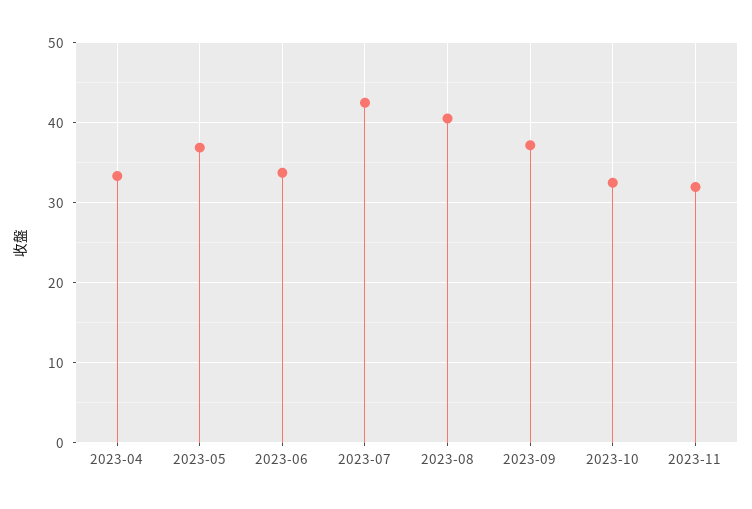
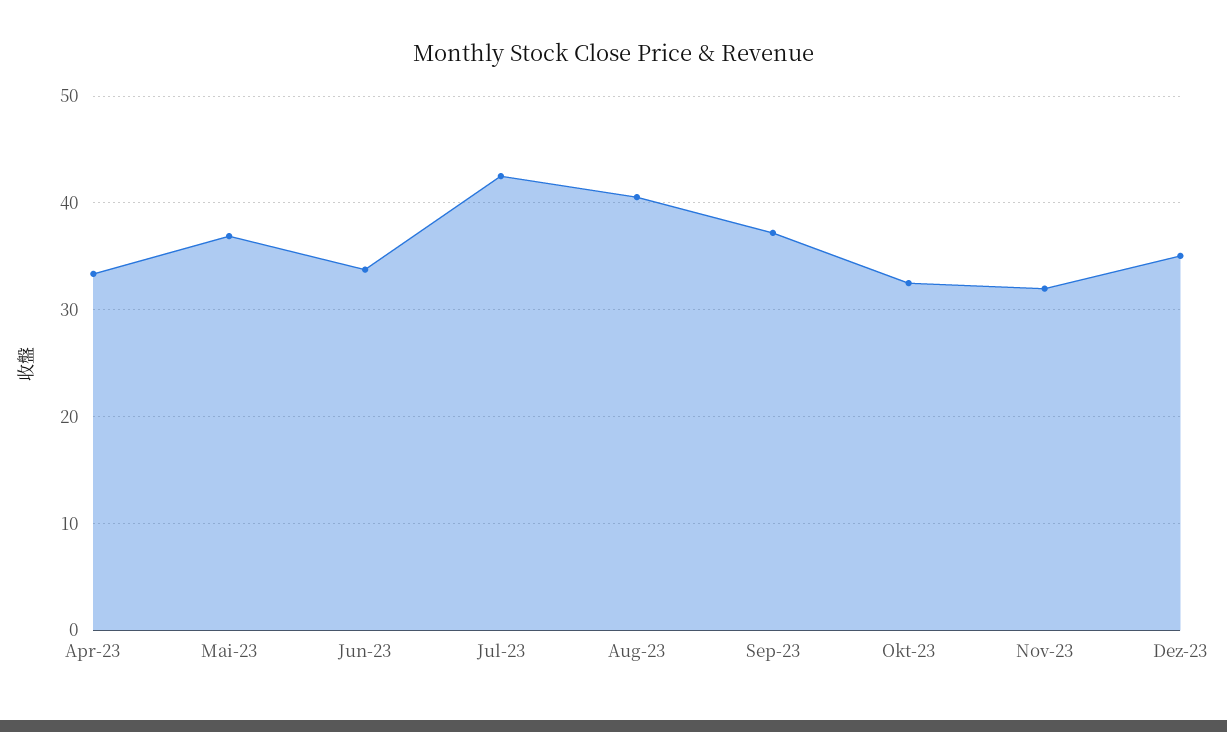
Dez-23: none -> 35

